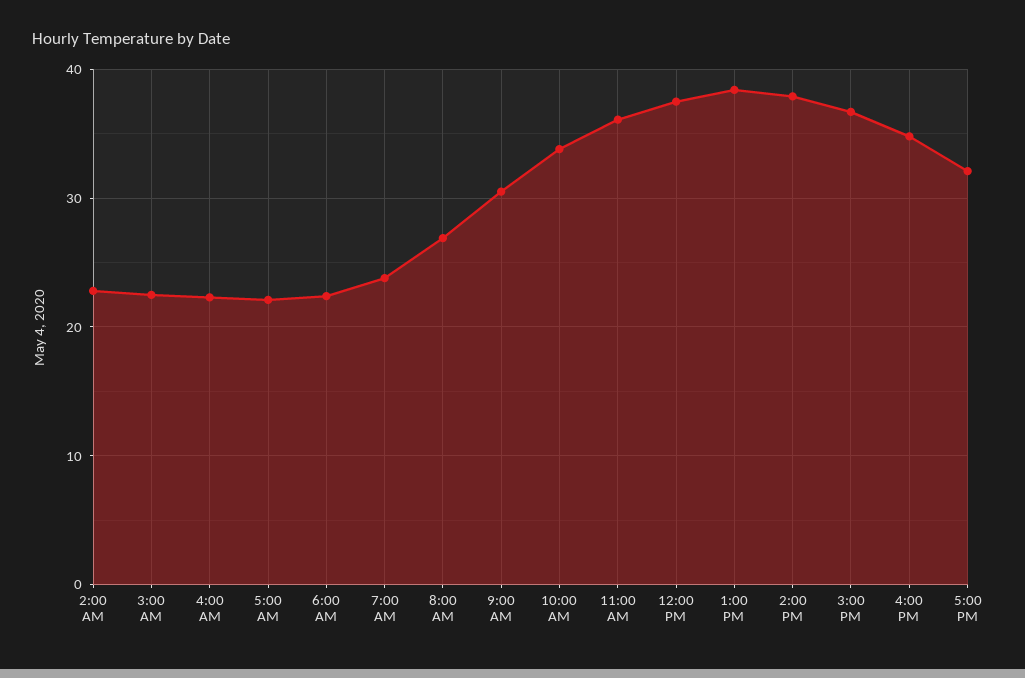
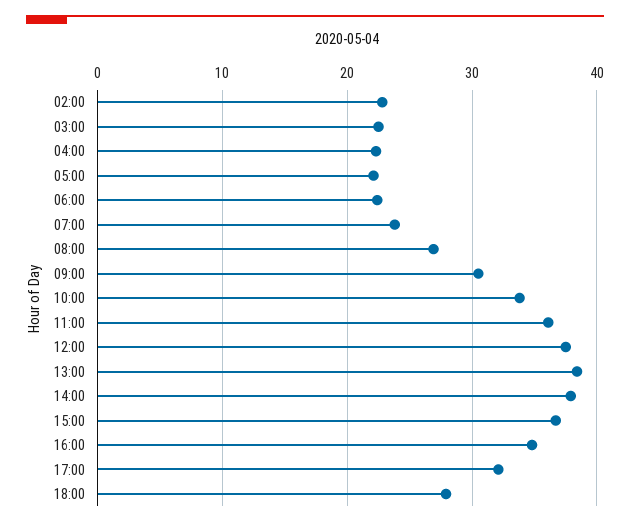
18:00: none -> 28

